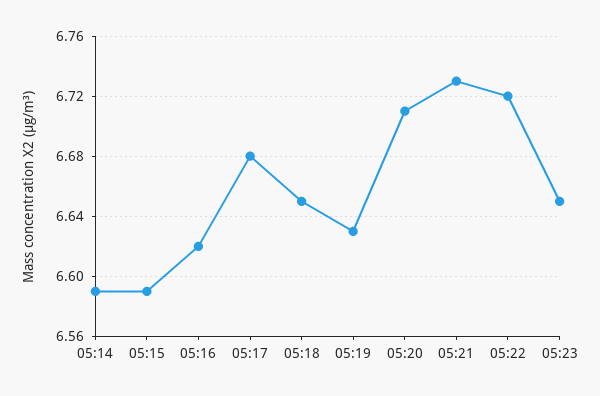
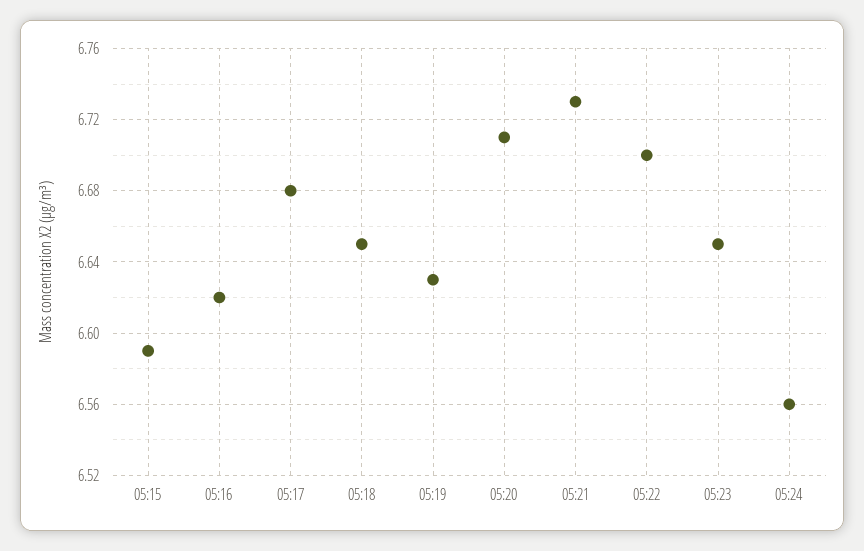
05:14: 6.59 -> none
05:22: 6.72 -> 6.7
05:24: none -> 6.56

